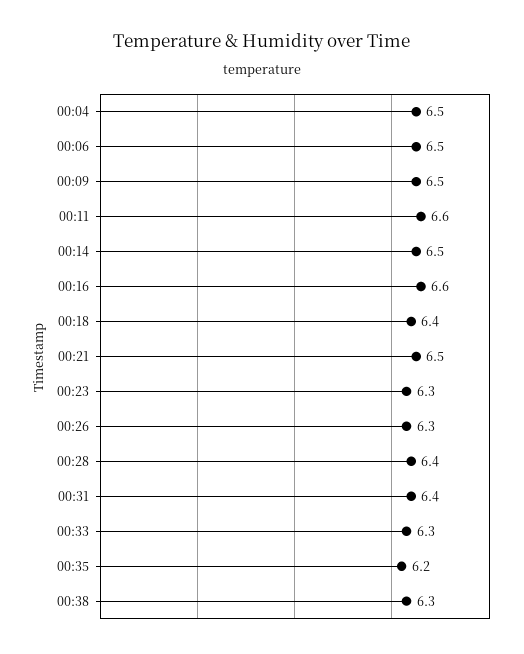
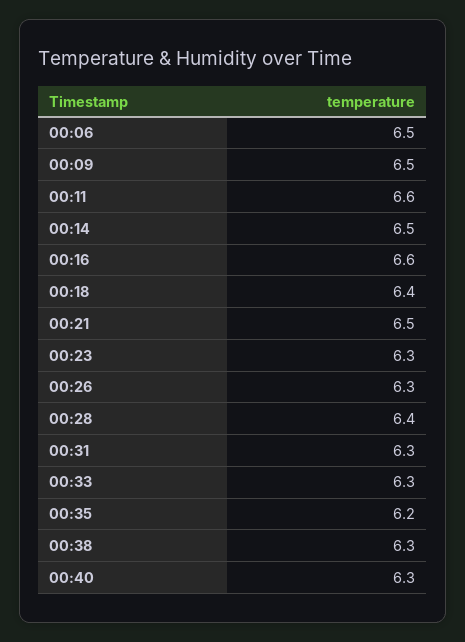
00:04: 6.5 -> none
00:31: 6.4 -> 6.3
00:40: none -> 6.3

